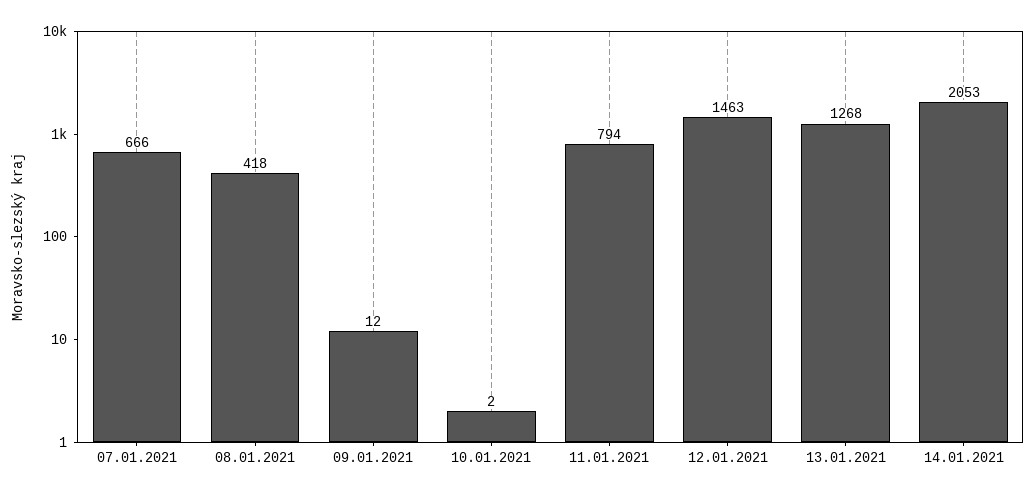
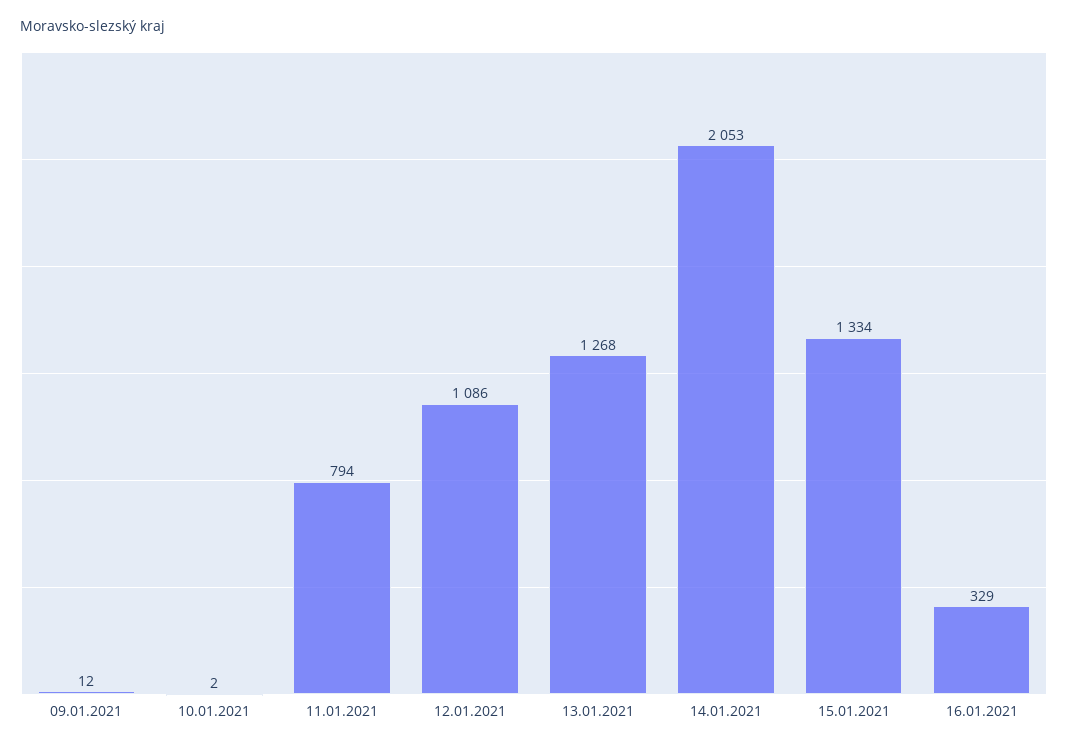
07.01.2021: 666 -> none
08.01.2021: 418 -> none
12.01.2021: 1463 -> 1086
15.01.2021: none -> 1334
16.01.2021: none -> 329

